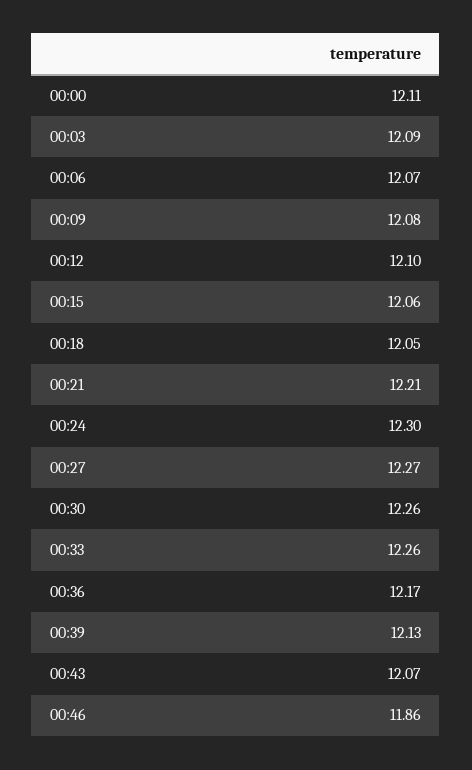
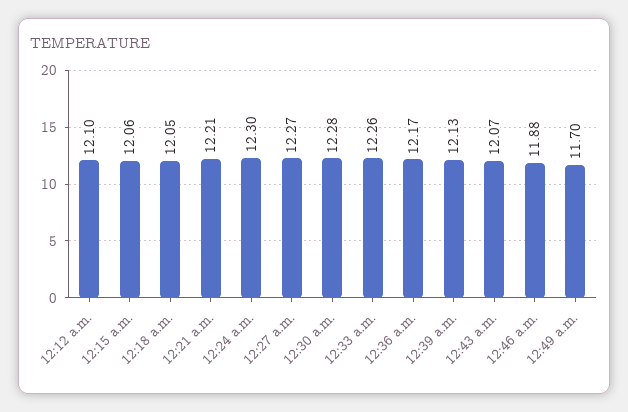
00:00: 12.11 -> none
00:03: 12.09 -> none
00:06: 12.07 -> none
00:09: 12.08 -> none
00:30: 12.26 -> 12.28
00:46: 11.86 -> 11.88
12:49 a.m.: none -> 11.7

